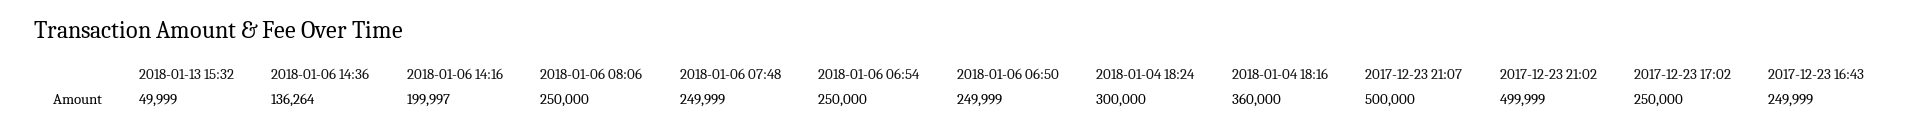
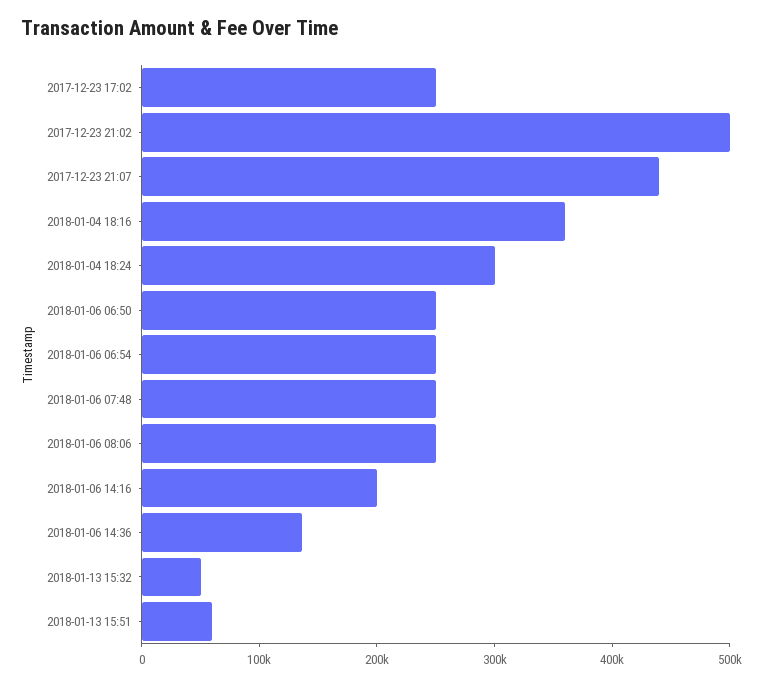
2017-12-23 21:07: 500000 -> 440000
2017-12-23 16:43: 249999 -> none
2018-01-13 15:51: none -> 60000

